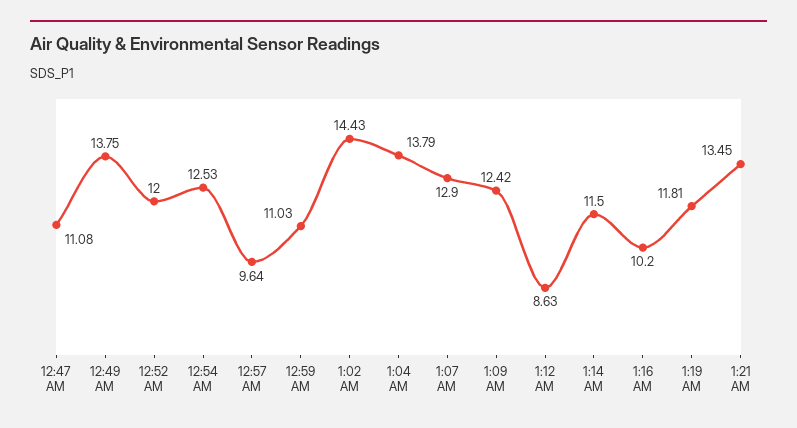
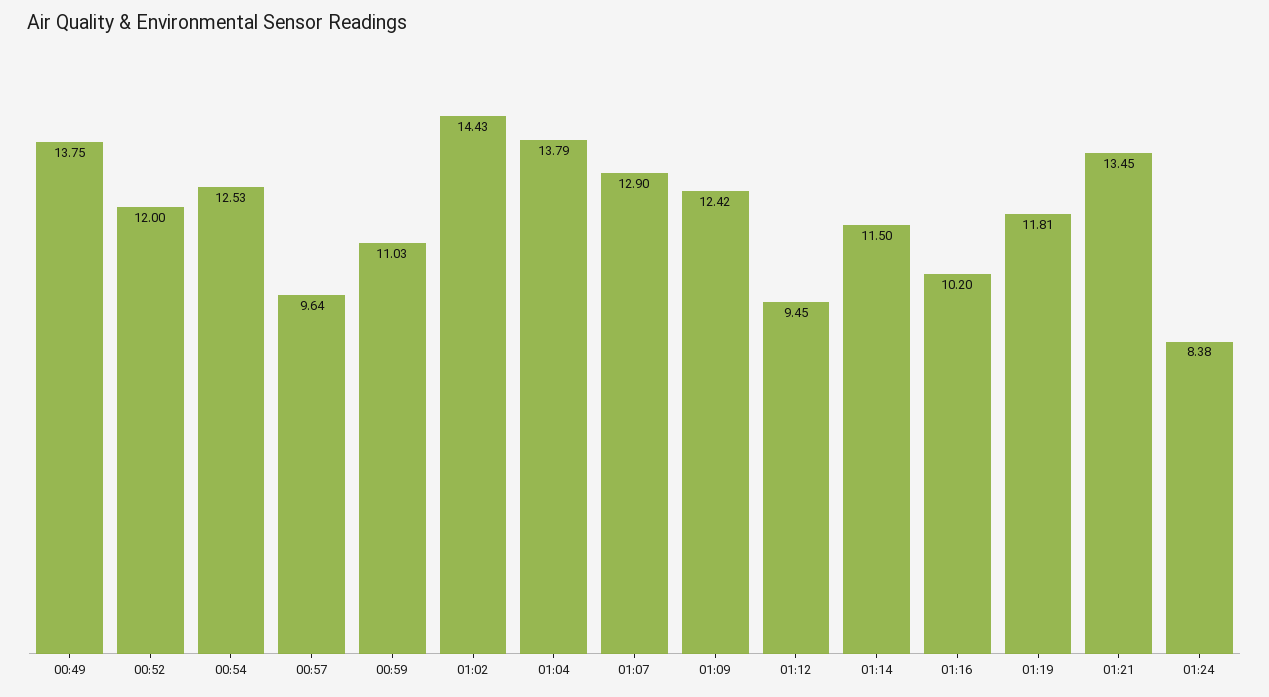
12:47 AM: 11.08 -> none
1:12 AM: 8.63 -> 9.45
01:24: none -> 8.38

